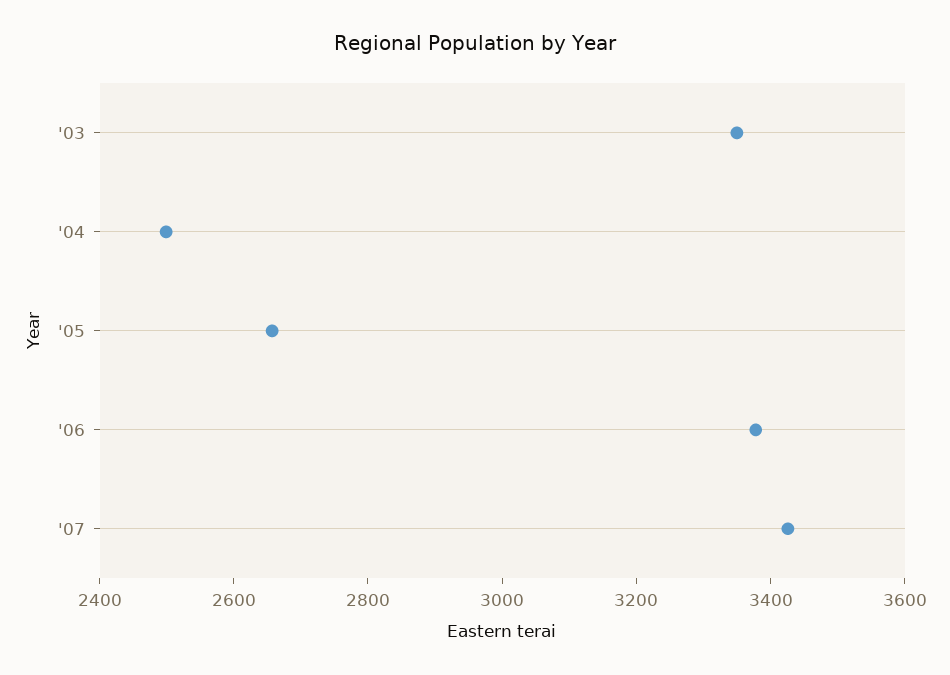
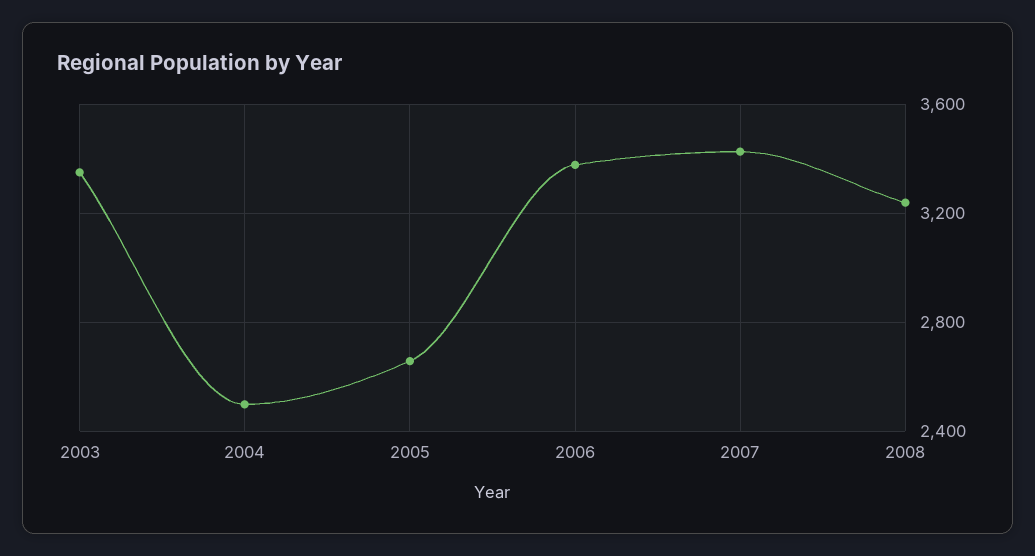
2008: none -> 3250

